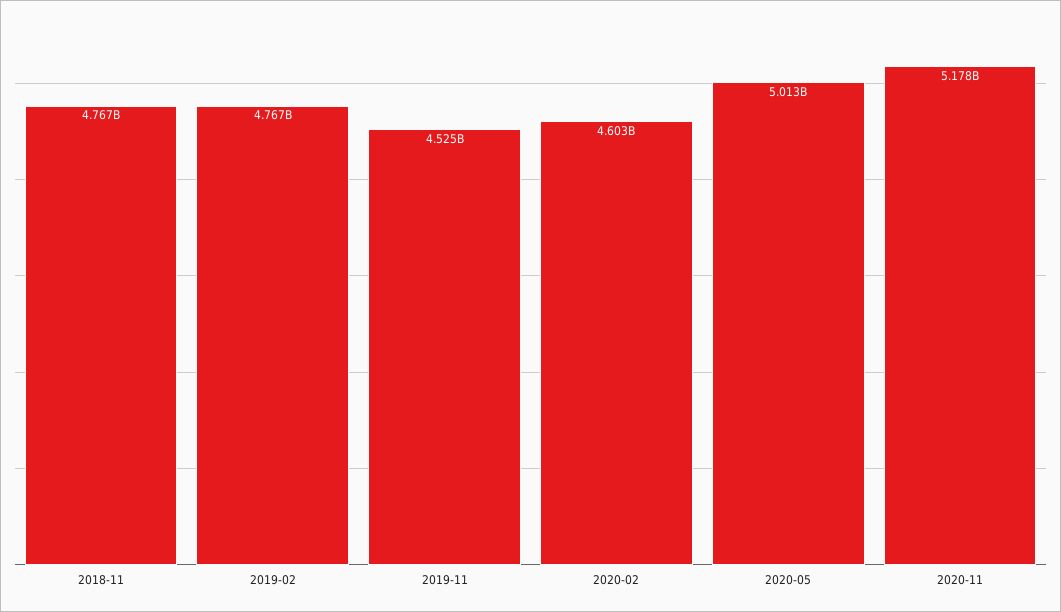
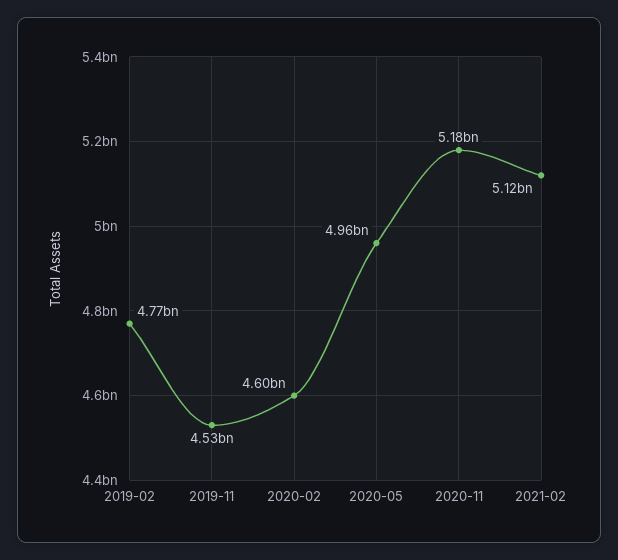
2018-11: 4767000000 -> none
2020-05: 5013000000 -> 4960000000
2021-02: none -> 5120000000

